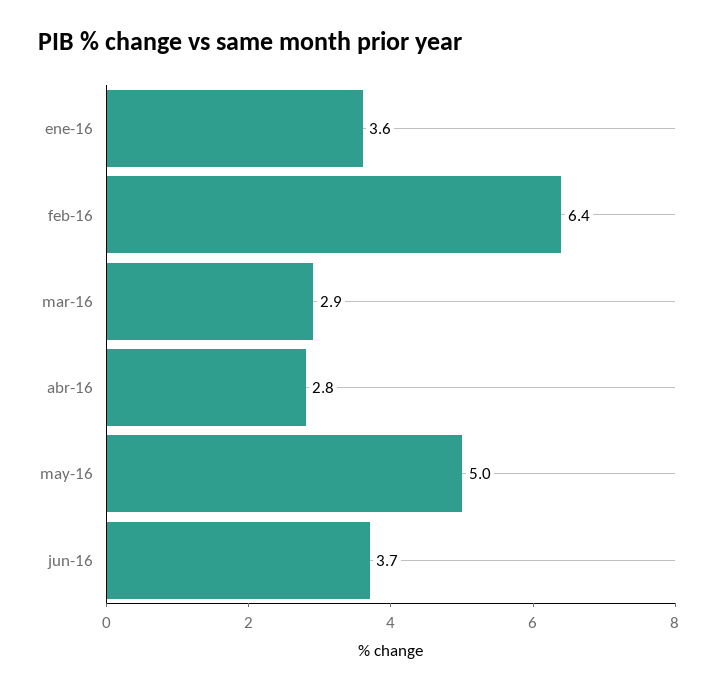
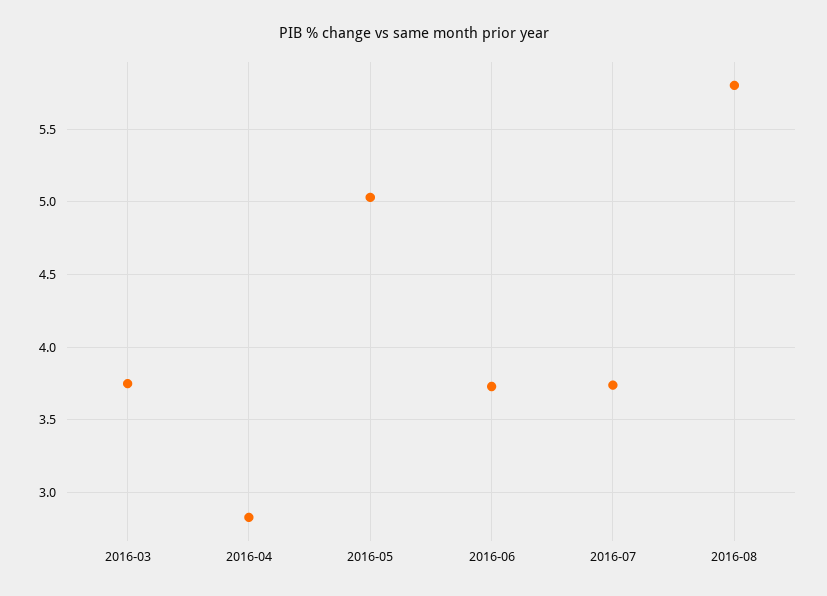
ene-16: 3.6 -> none
feb-16: 6.4 -> none
mar-16: 2.9 -> 3.75
2016-07: none -> 3.75
2016-08: none -> 5.8

